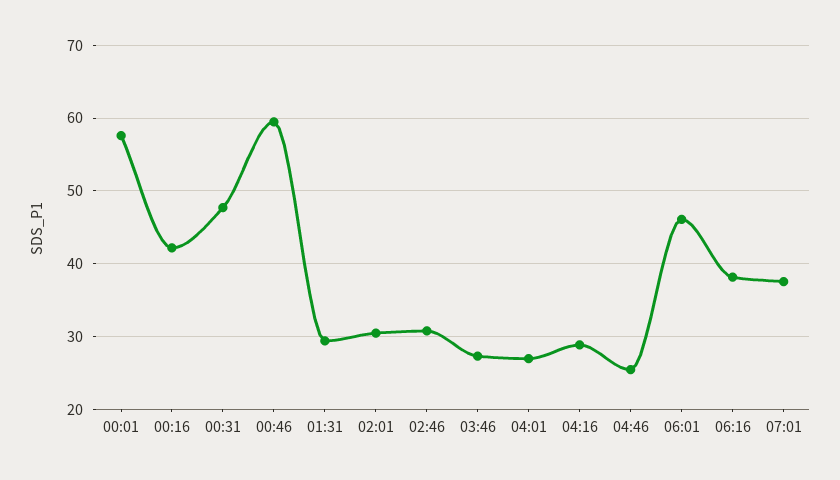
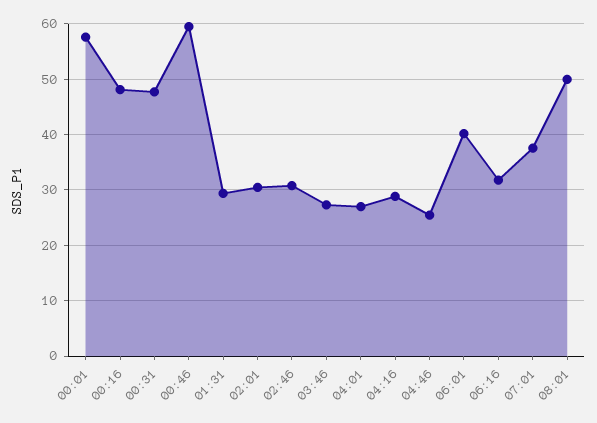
00:16: 42 -> 48
06:01: 46 -> 40
06:16: 38 -> 32
08:01: none -> 50

